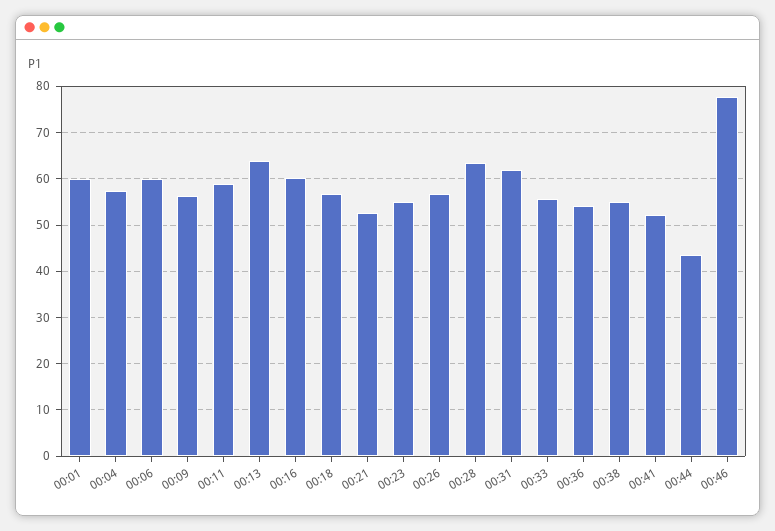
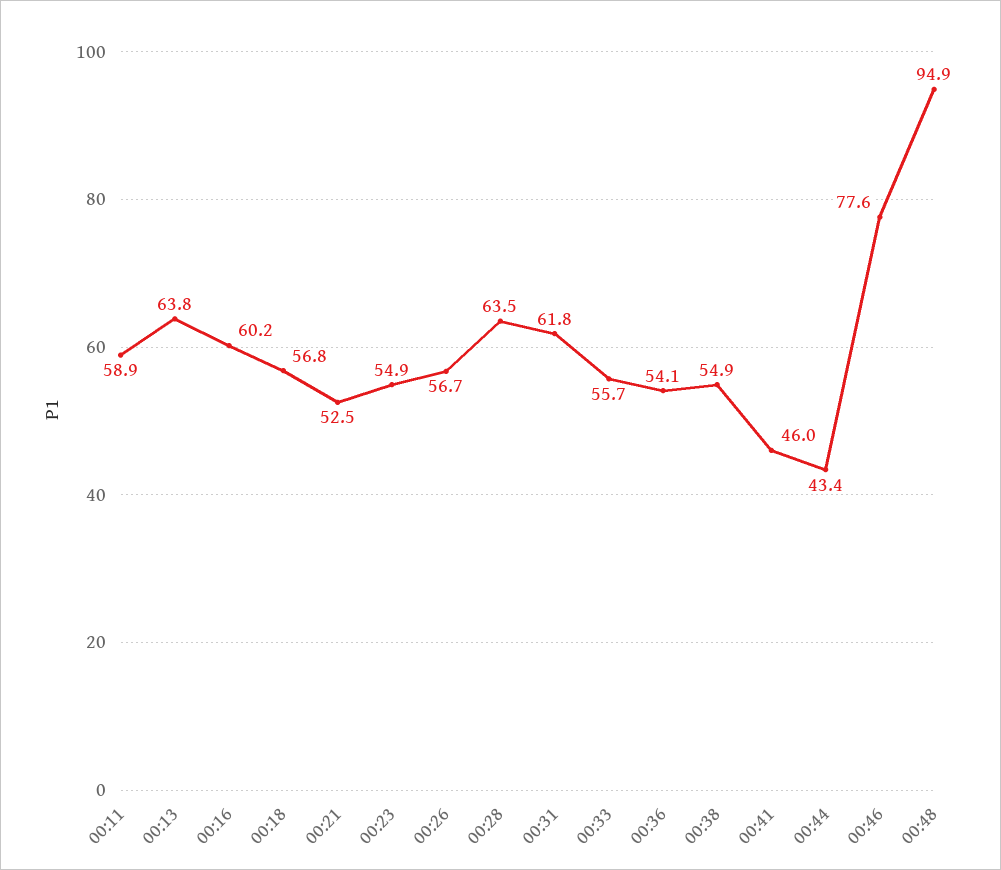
00:01: 60 -> none
00:04: 58 -> none
00:06: 60 -> none
00:09: 56 -> none
00:41: 52 -> 46
00:48: none -> 94.9

